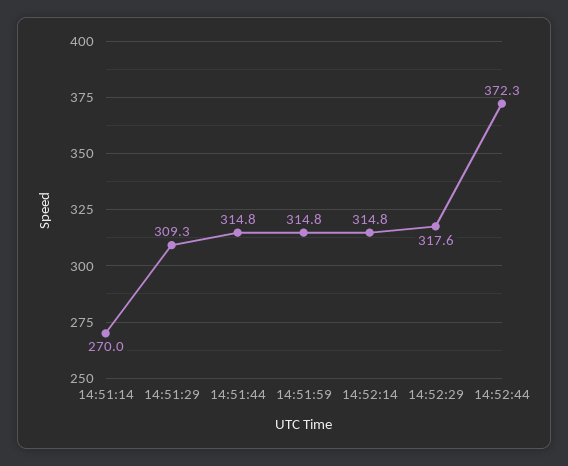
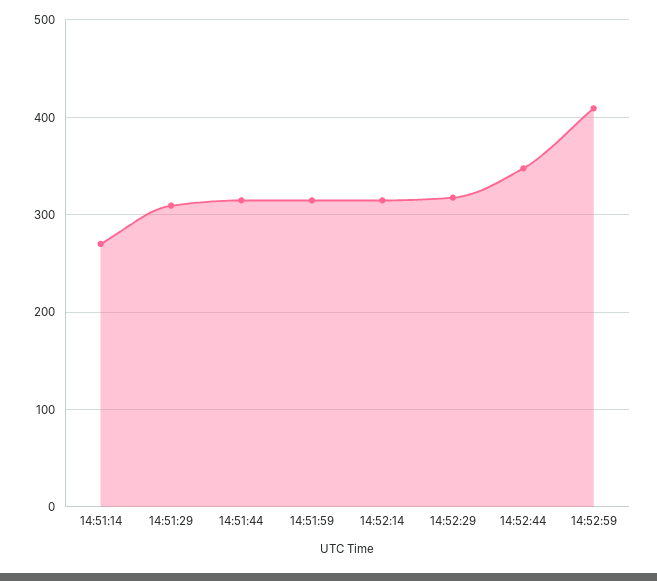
14:52:44: 372.3 -> 350
14:52:59: none -> 410

